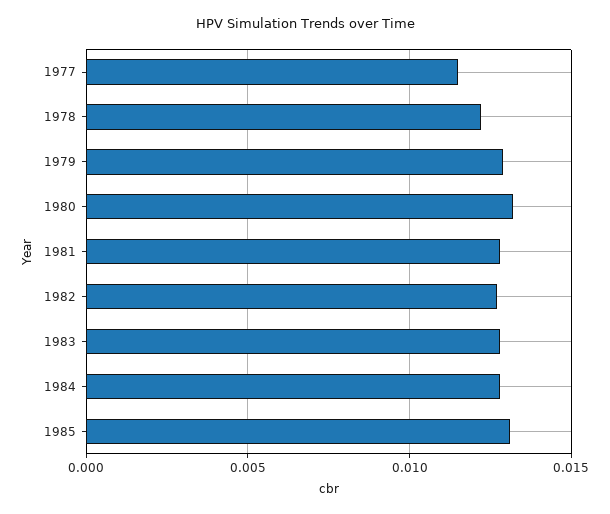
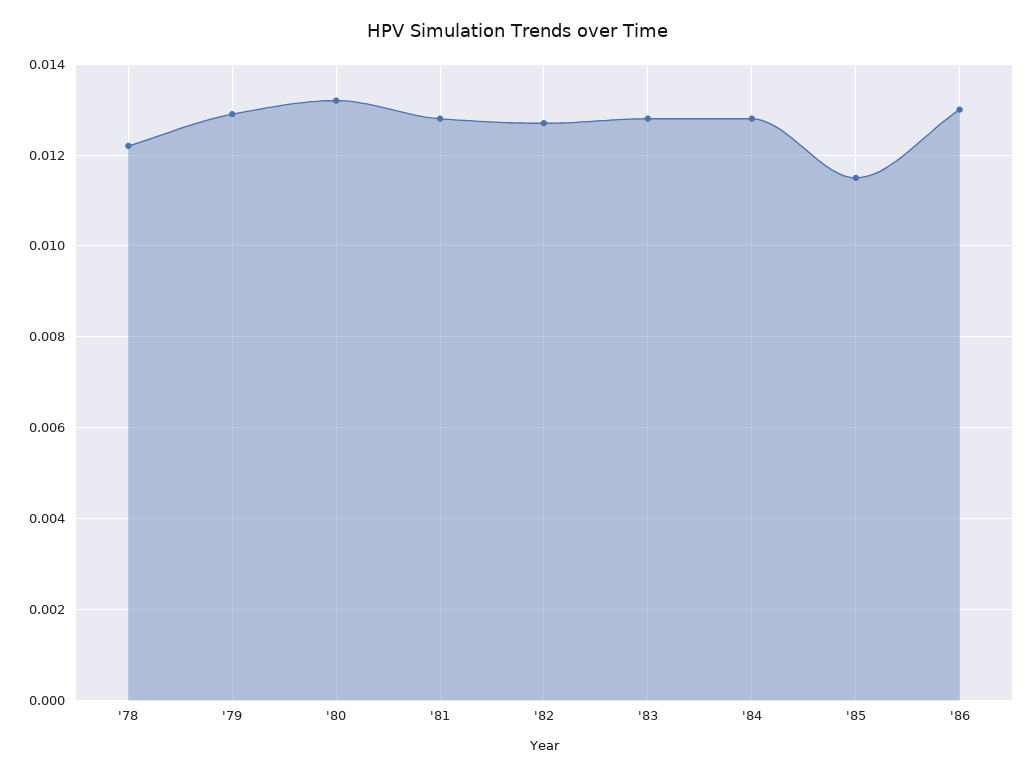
1977: 0.0115 -> none
1985: 0.013 -> 0.0115
'86: none -> 0.013

